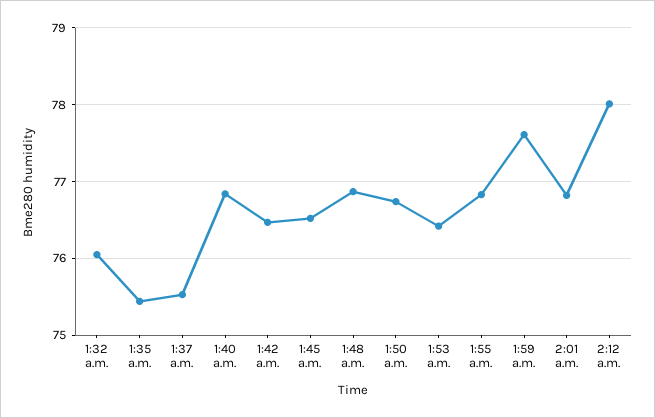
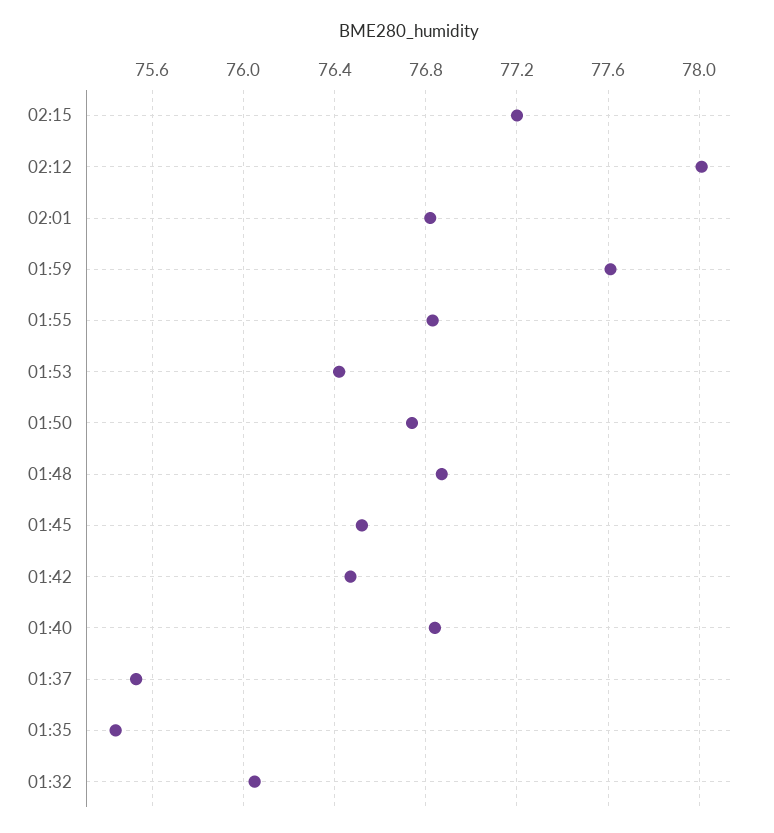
02:15: none -> 77.2

